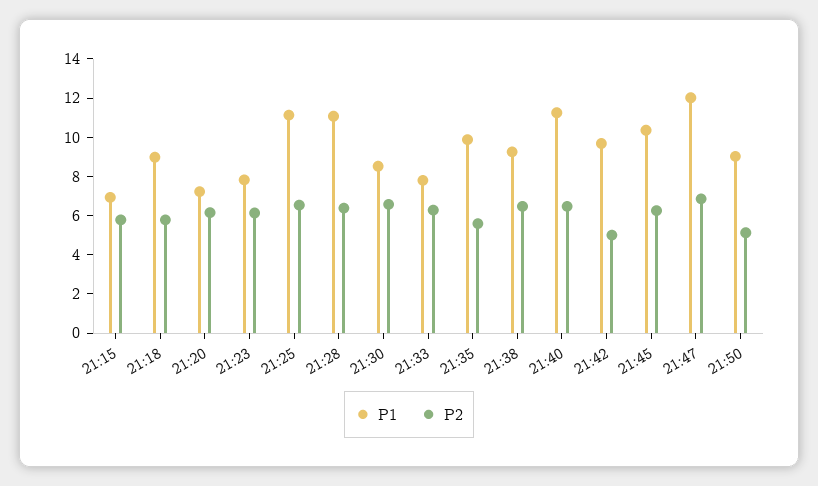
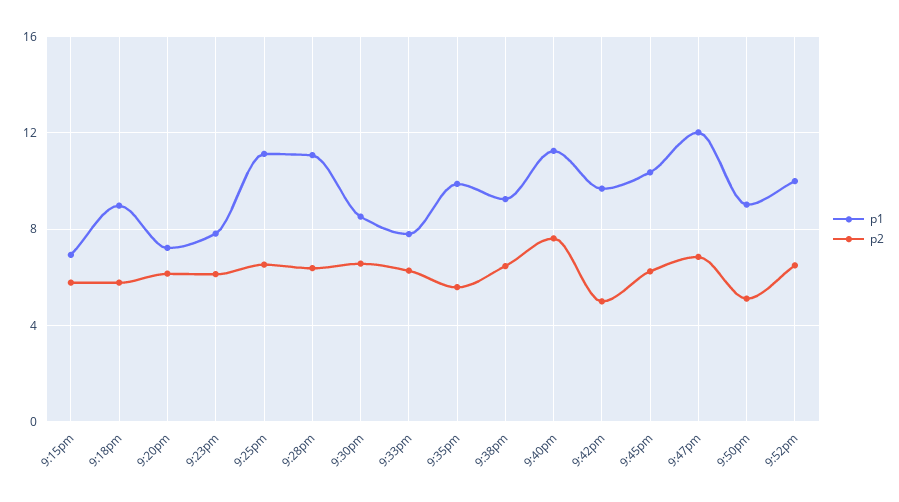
P2, 21:40: 6.5 -> 7.5
P1, 9:52pm: none -> 10
P2, 9:52pm: none -> 6.5

